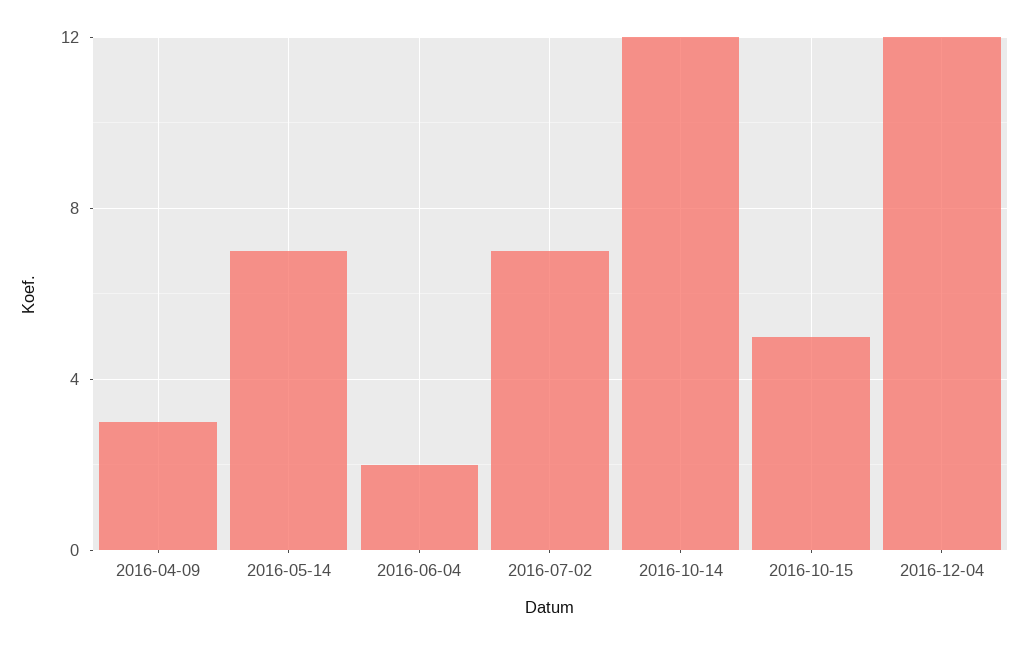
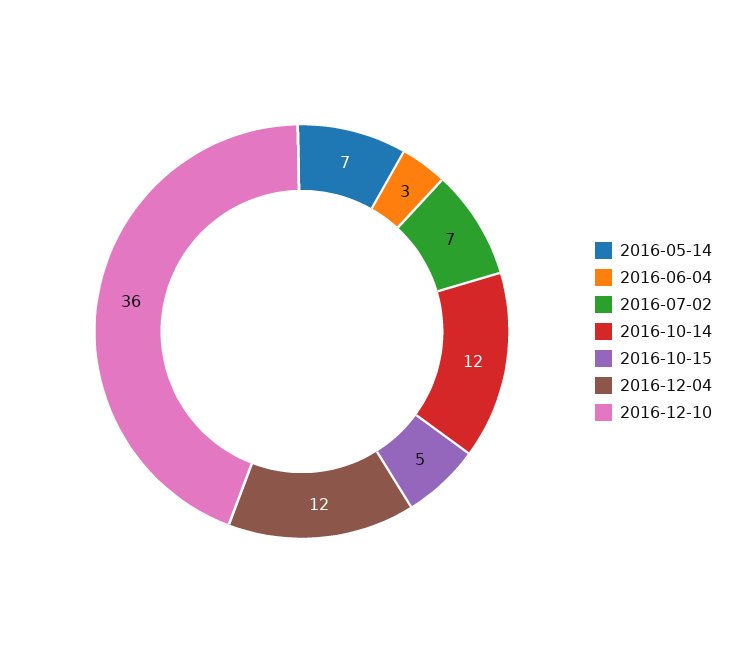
2016-04-09: 3 -> none
2016-06-04: 2 -> 3
2016-12-10: none -> 36

